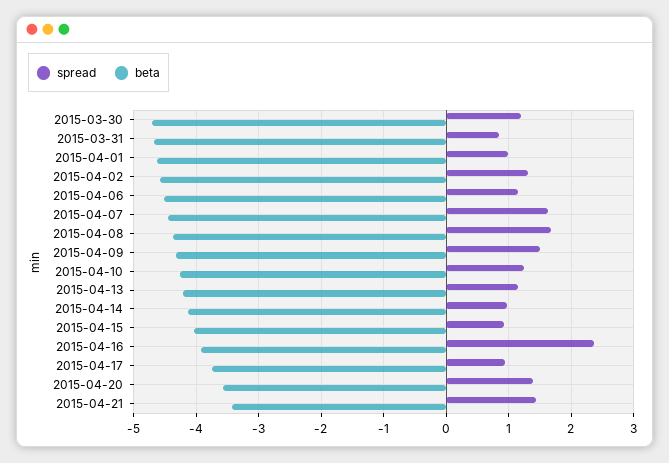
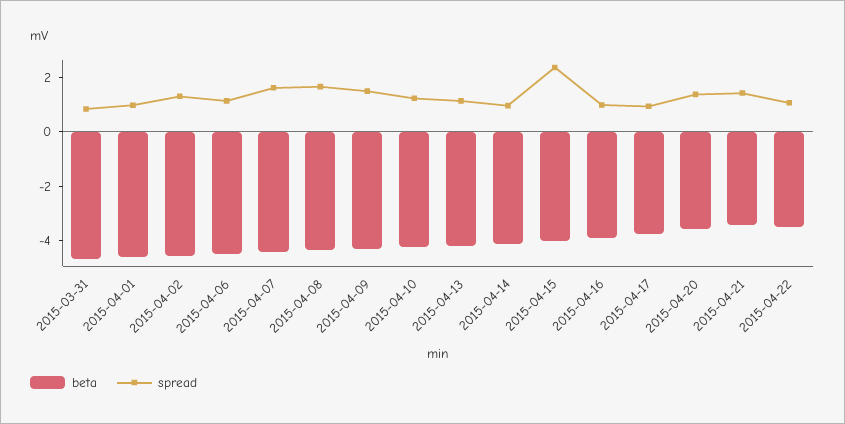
spread, 2015-03-30: 1.2 -> none
beta, 2015-03-30: -4.7 -> none
spread, 2015-04-15: 0.9 -> 2.5
spread, 2015-04-16: 2.4 -> 1
beta, 2015-04-22: none -> -3.5
spread, 2015-04-22: none -> 1

